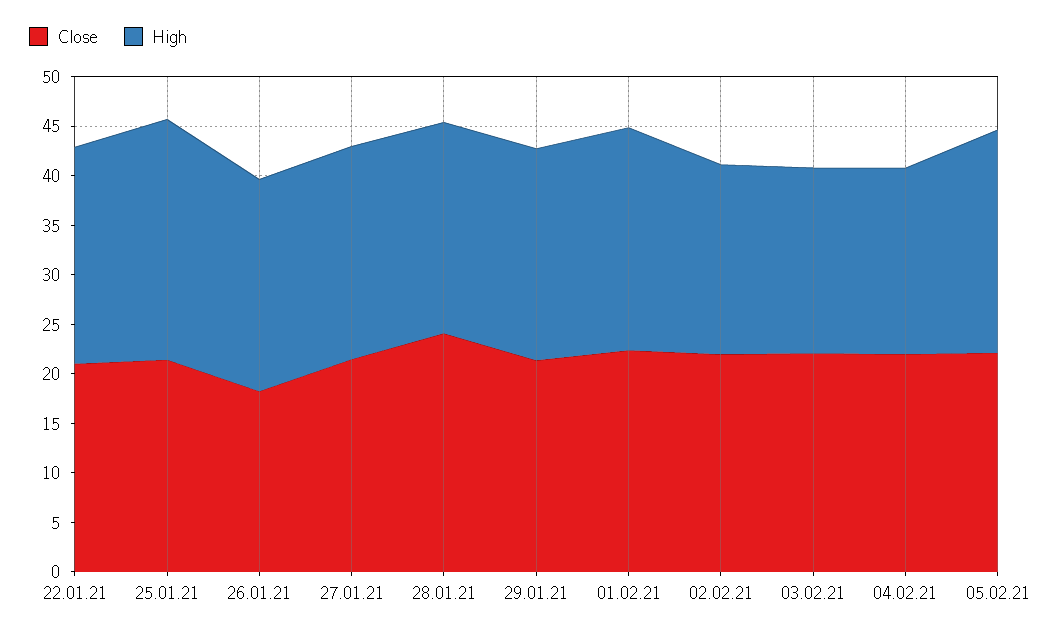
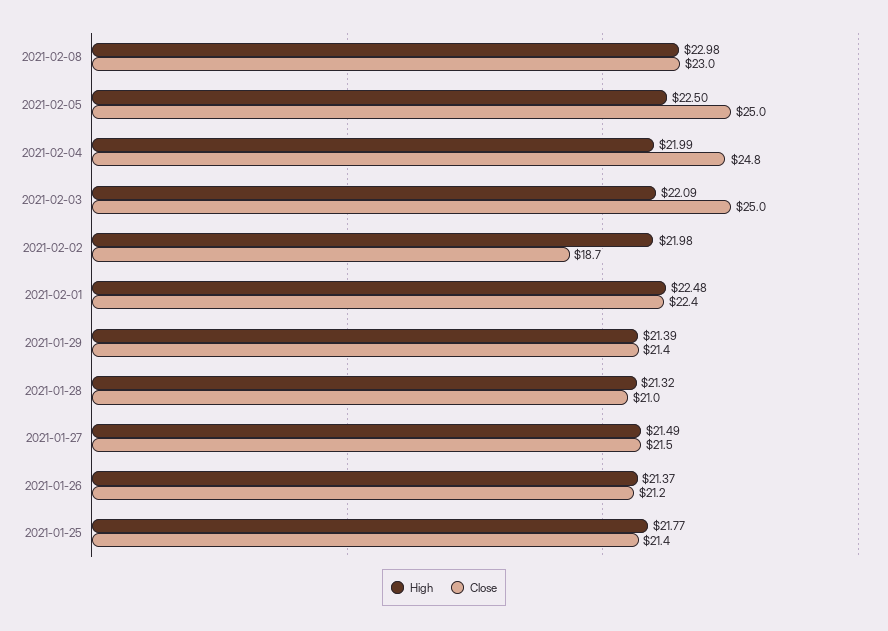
Close, 22.01.21: 21 -> none
High, 22.01.21: 22 -> none
High, 25.01.21: 24 -> 21.77
Close, 26.01.21: 18 -> 21.2
Close, 28.01.21: 24 -> 21
Close, 02.02.21: 22 -> 18.7
High, 02.02.21: 19 -> 21.98
Close, 03.02.21: 22 -> 25
High, 03.02.21: 19 -> 22.09
Close, 04.02.21: 22 -> 24.8
High, 04.02.21: 19 -> 21.99
Close, 05.02.21: 22 -> 25
High, 2021-02-08: none -> 22.98
Close, 2021-02-08: none -> 23

